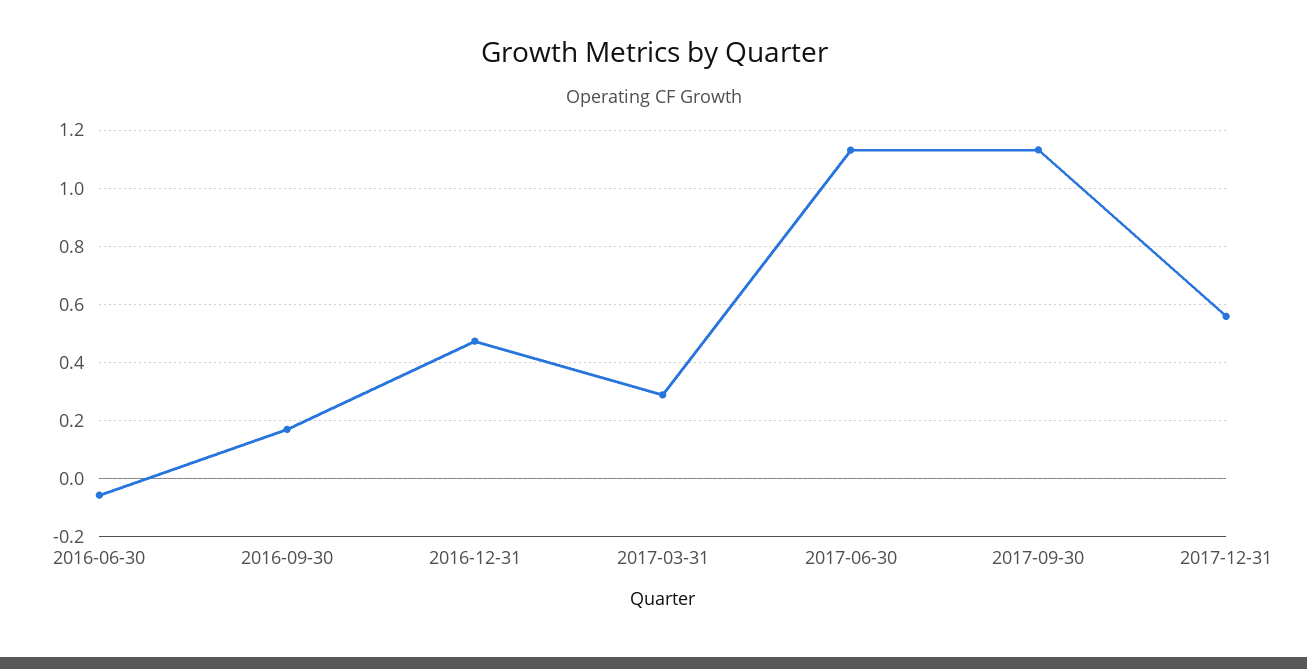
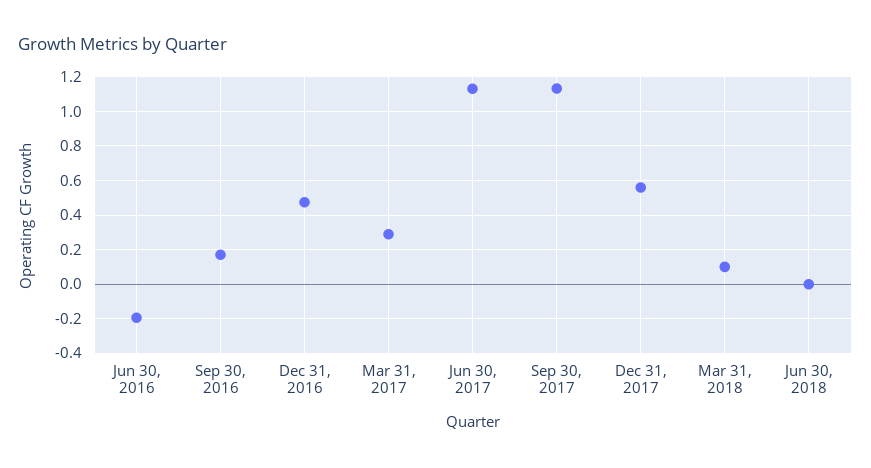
2016-06-30: -0.05 -> -0.2
Mar 31, 2018: none -> 0.1
Jun 30, 2018: none -> 0

